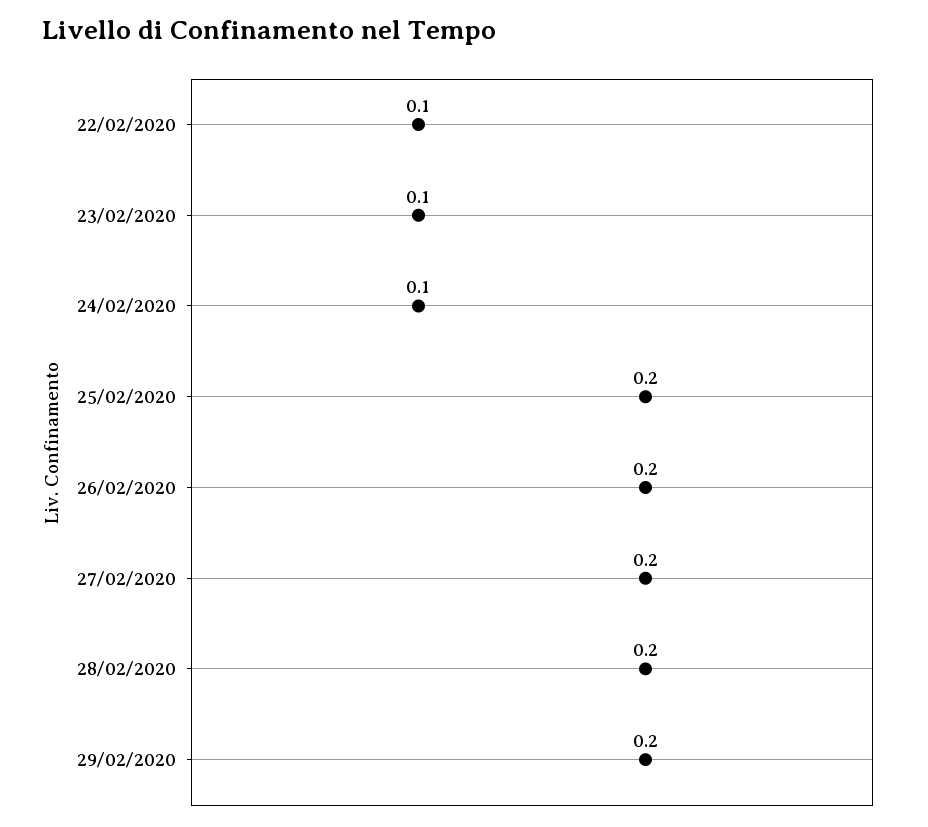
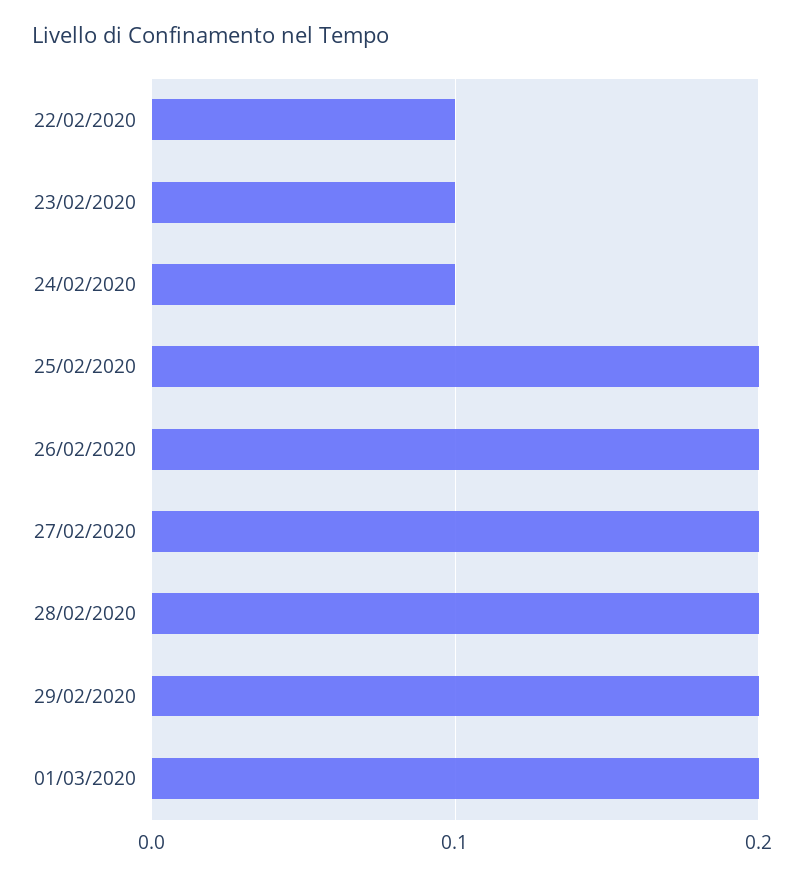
01/03/2020: none -> 0.2

